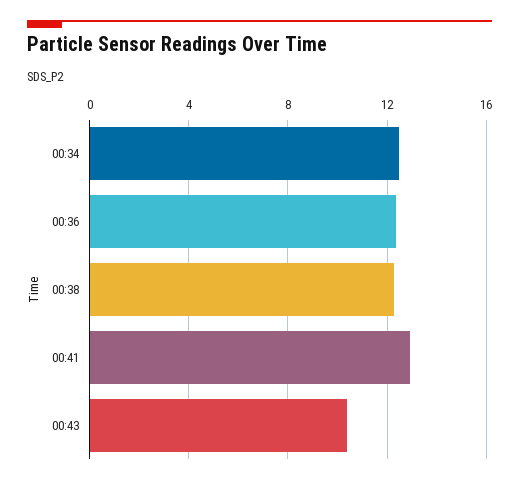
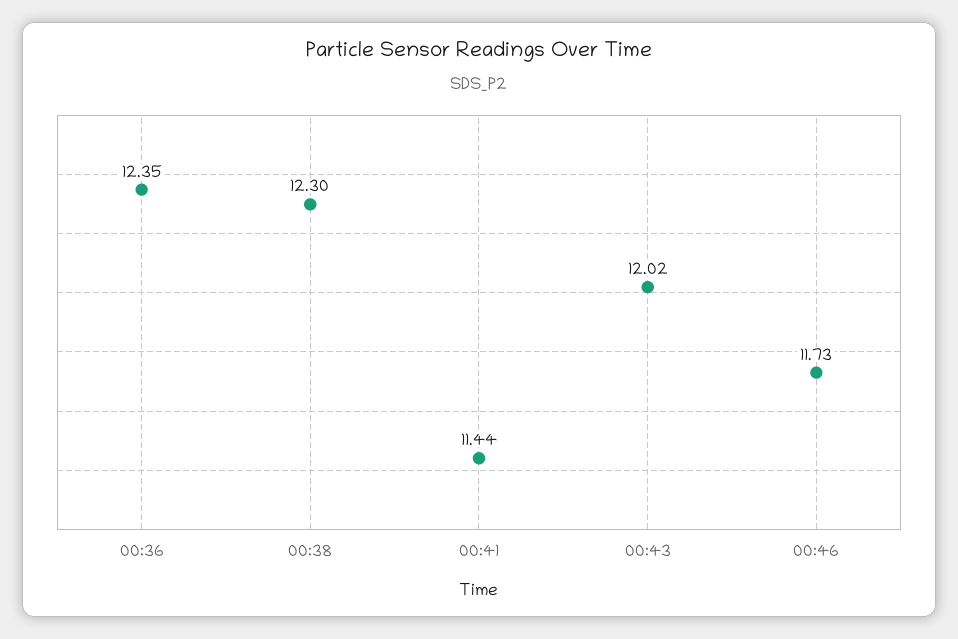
00:34: 12.5 -> none
00:41: 13 -> 11.44
00:43: 10.5 -> 12.02
00:46: none -> 11.73

